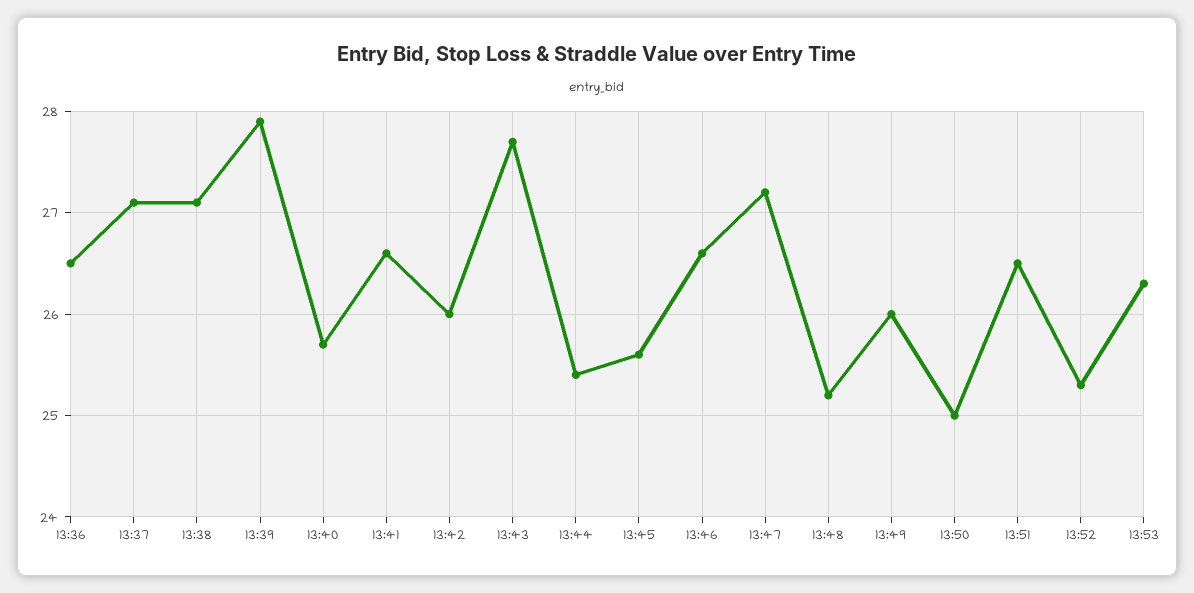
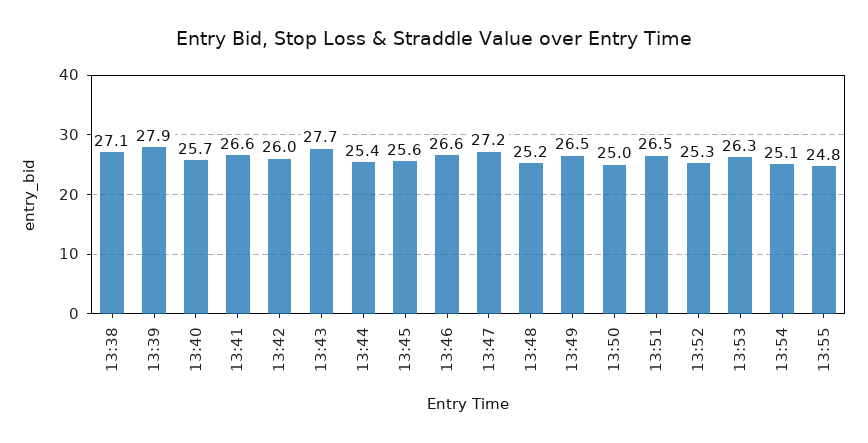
13:36: 26.5 -> none
13:37: 27.1 -> none
13:49: 26 -> 26.5
13:54: none -> 25.1
13:55: none -> 24.8

